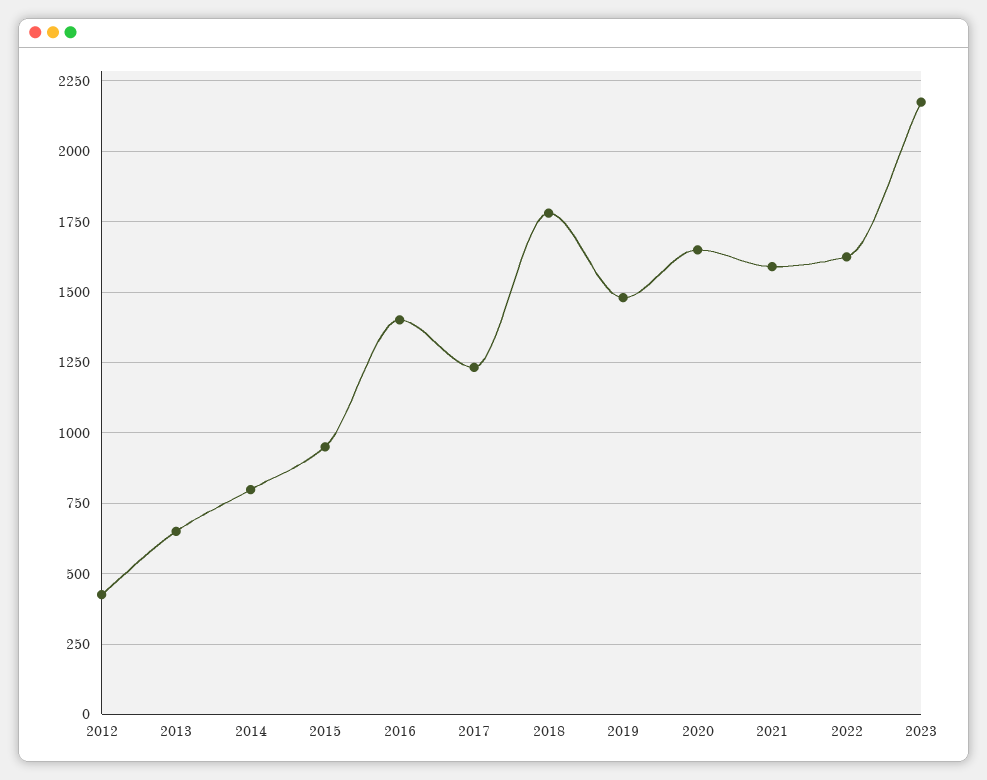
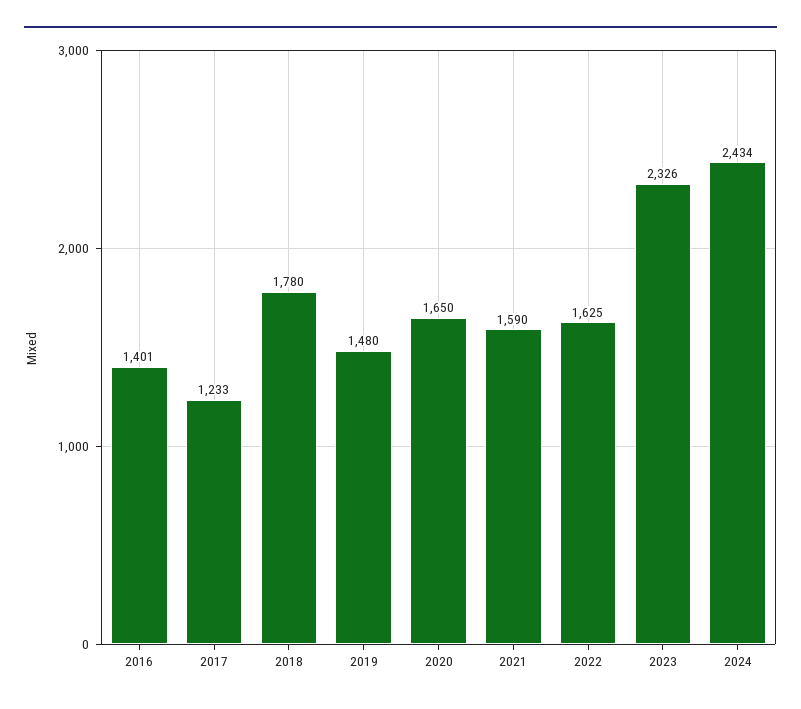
2012: 425 -> none
2013: 650 -> none
2014: 800 -> none
2015: 950 -> none
2023: 2175 -> 2326
2024: none -> 2434

